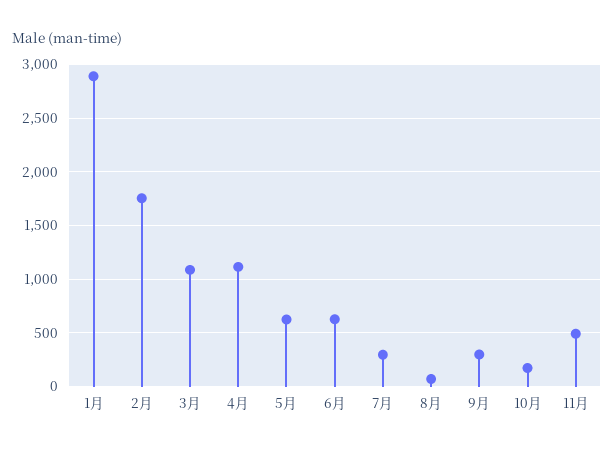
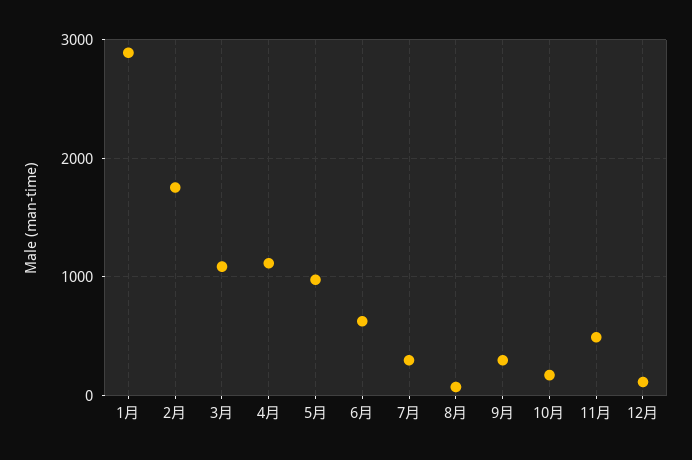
5月: 600 -> 1000
12月: none -> 100

